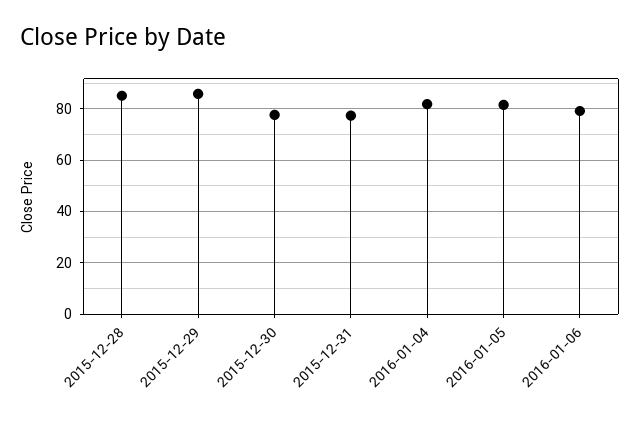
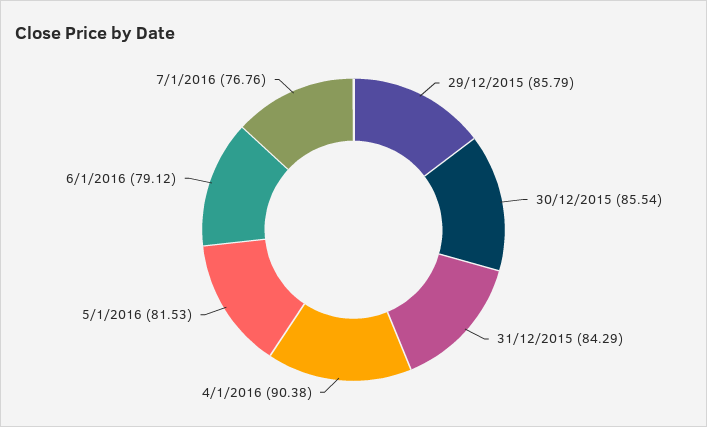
2015-12-28: 85 -> none
2015-12-30: 77.5 -> 85.54
2015-12-31: 77.5 -> 84.29
2016-01-04: 82.5 -> 90.38
7/1/2016: none -> 76.76

